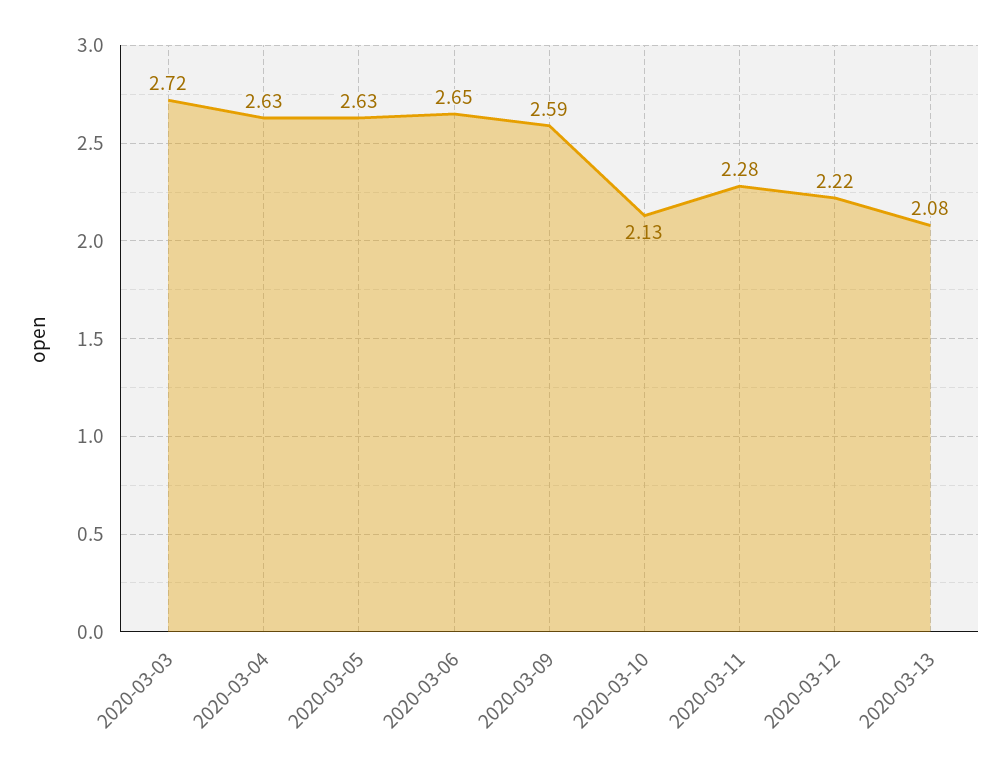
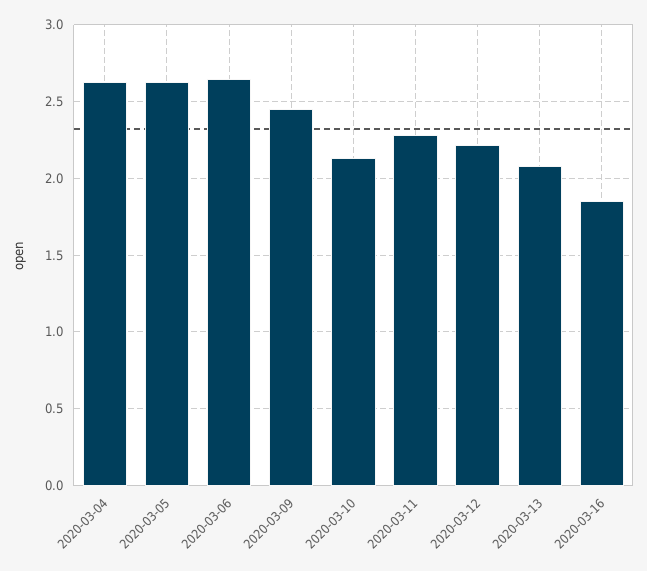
2020-03-03: 2.72 -> none
2020-03-09: 2.59 -> 2.45
2020-03-16: none -> 1.85

